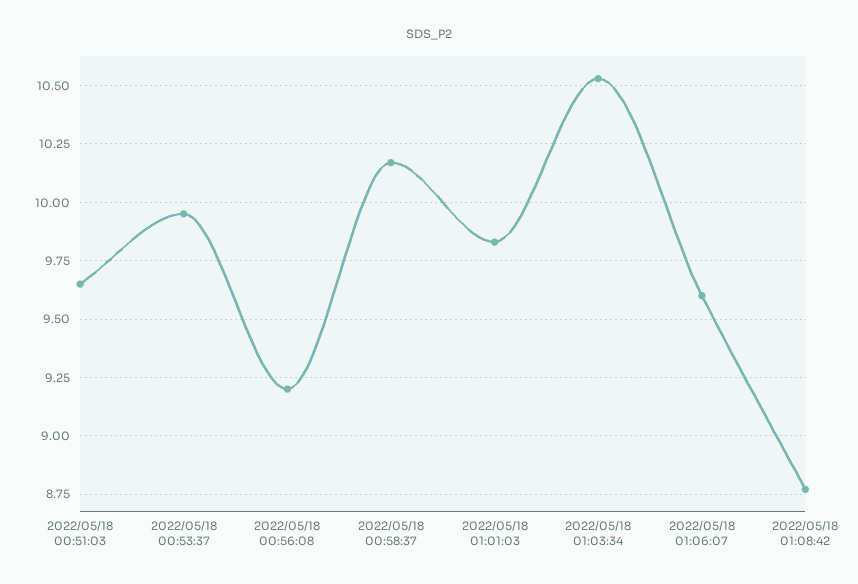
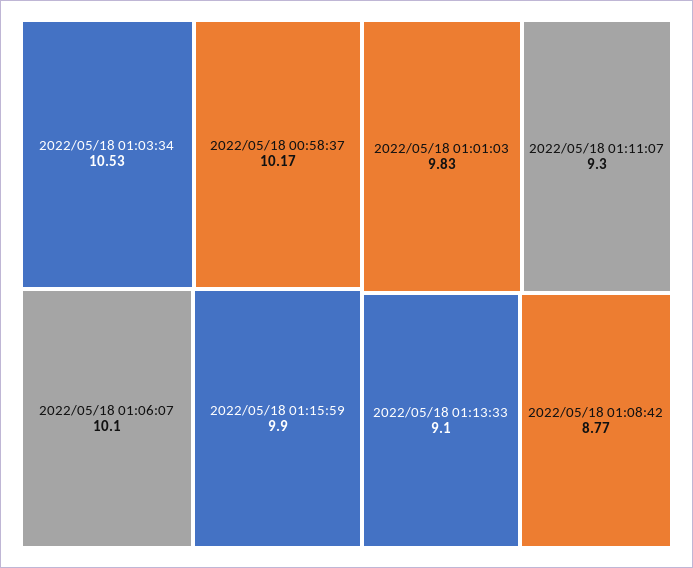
2022/05/18 00:51:03: 9.65 -> none
2022/05/18 00:53:37: 9.95 -> none
2022/05/18 00:56:08: 9.2 -> none
2022/05/18 01:06:07: 9.6 -> 10.1
2022/05/18 01:15:59: none -> 9.9
2022/05/18 01:11:07: none -> 9.3
2022/05/18 01:13:33: none -> 9.1

